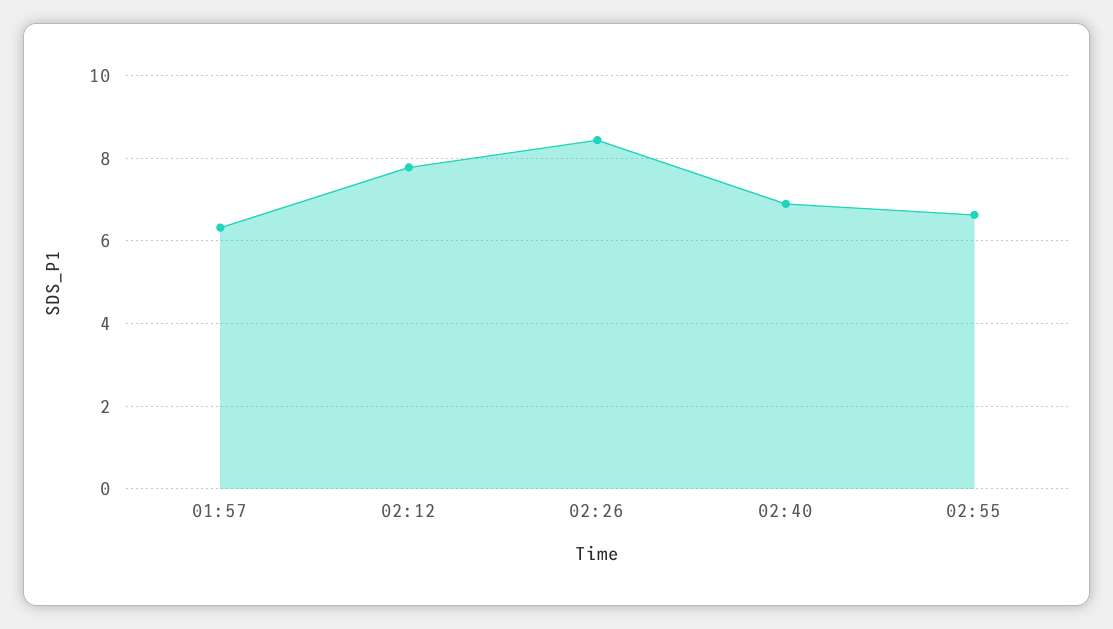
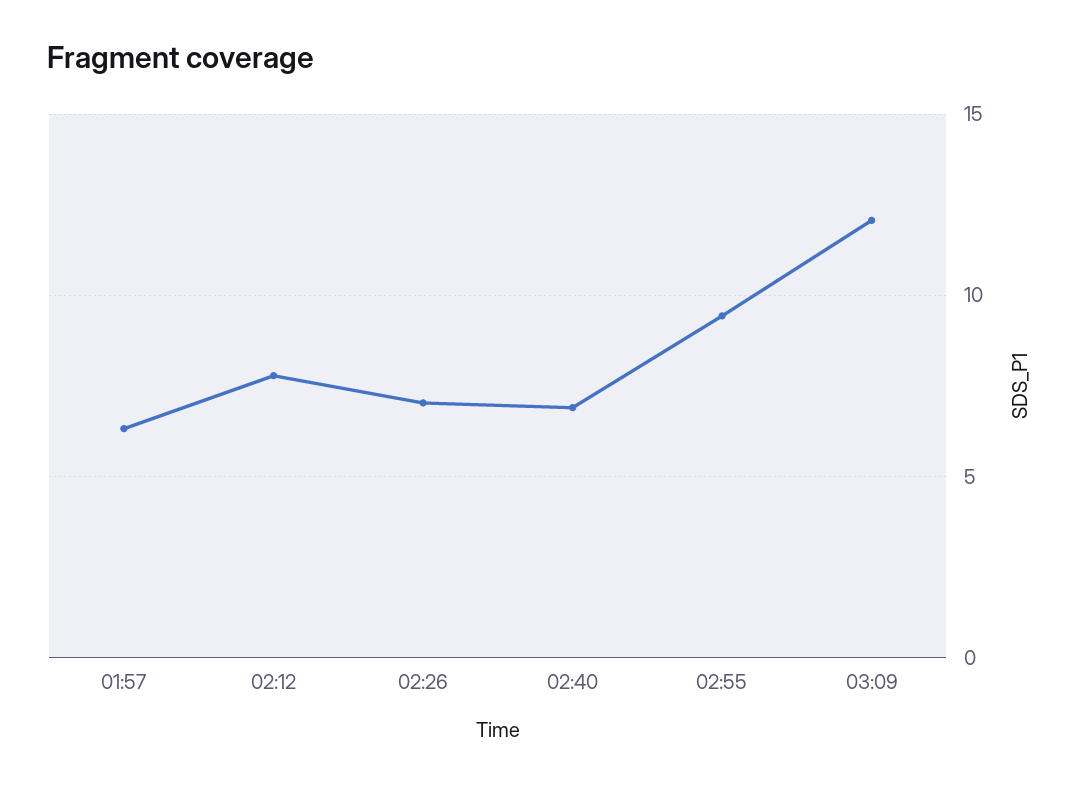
02:26: 8.4 -> 7
02:55: 6.6 -> 9.5
03:09: none -> 12

